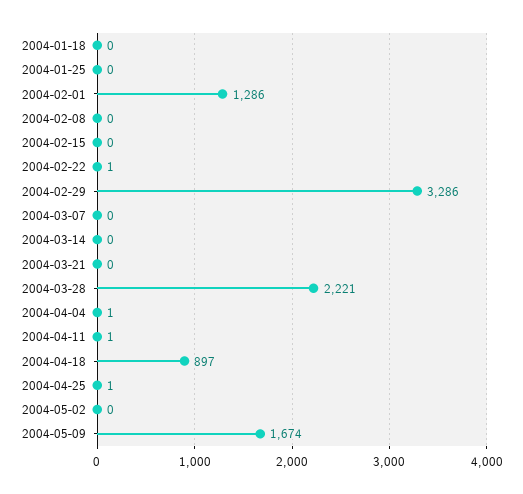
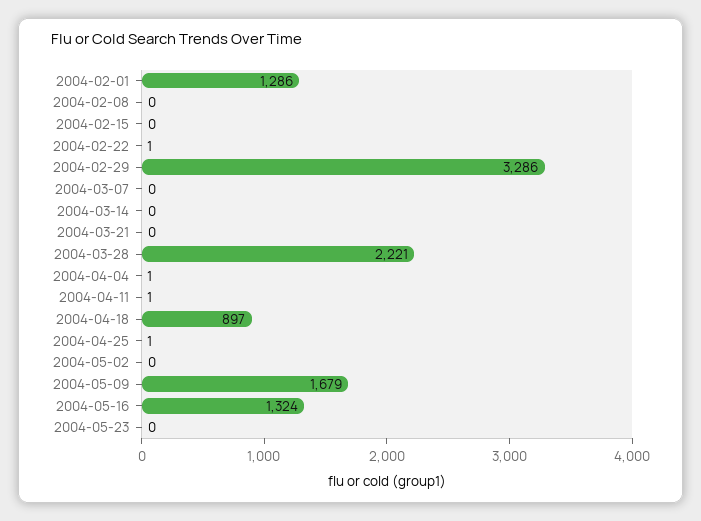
2004-01-18: 0 -> none
2004-01-25: 0 -> none
2004-05-09: 1674 -> 1679
2004-05-16: none -> 1324
2004-05-23: none -> 0

